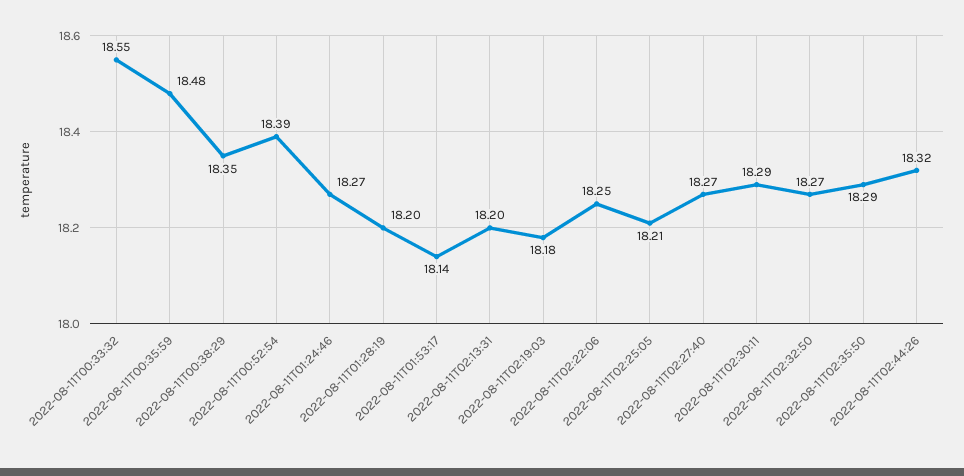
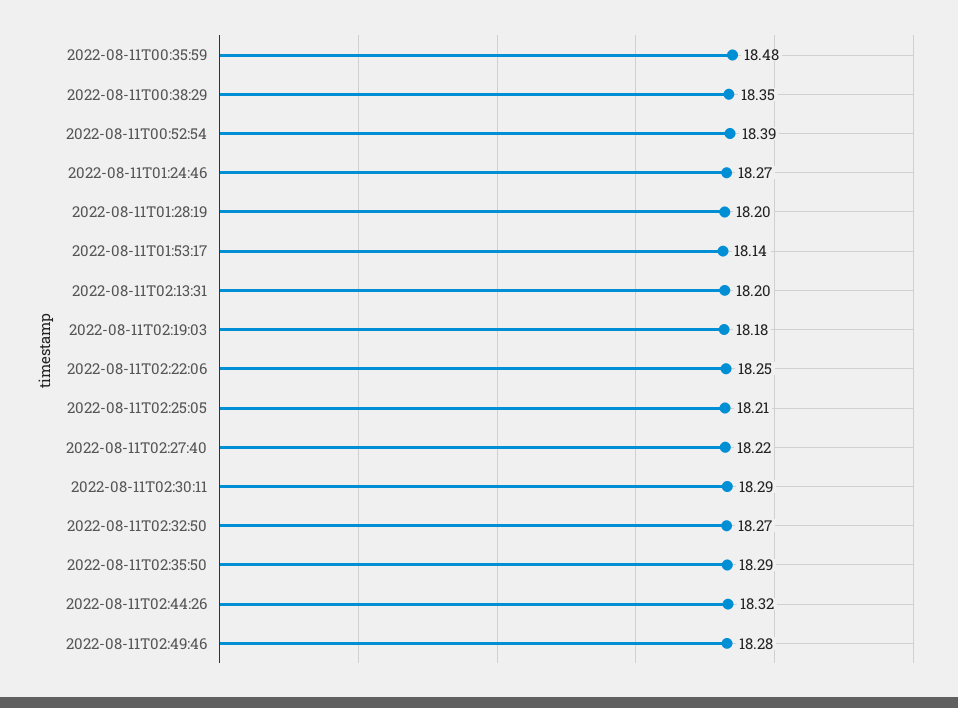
2022-08-11T00:33:32: 18.55 -> none
2022-08-11T02:27:40: 18.27 -> 18.22
2022-08-11T02:49:46: none -> 18.28

